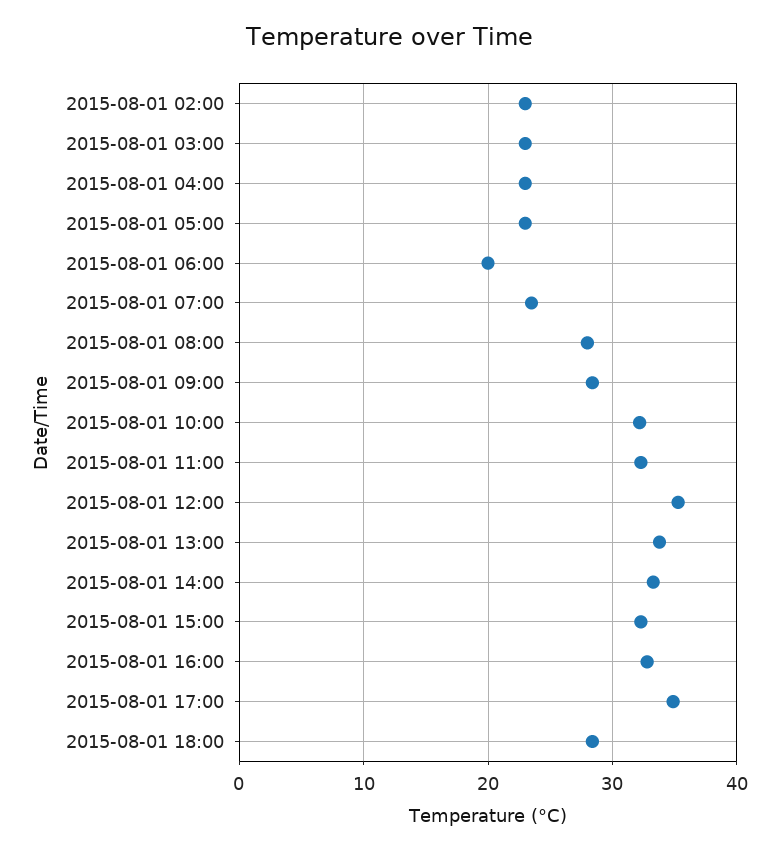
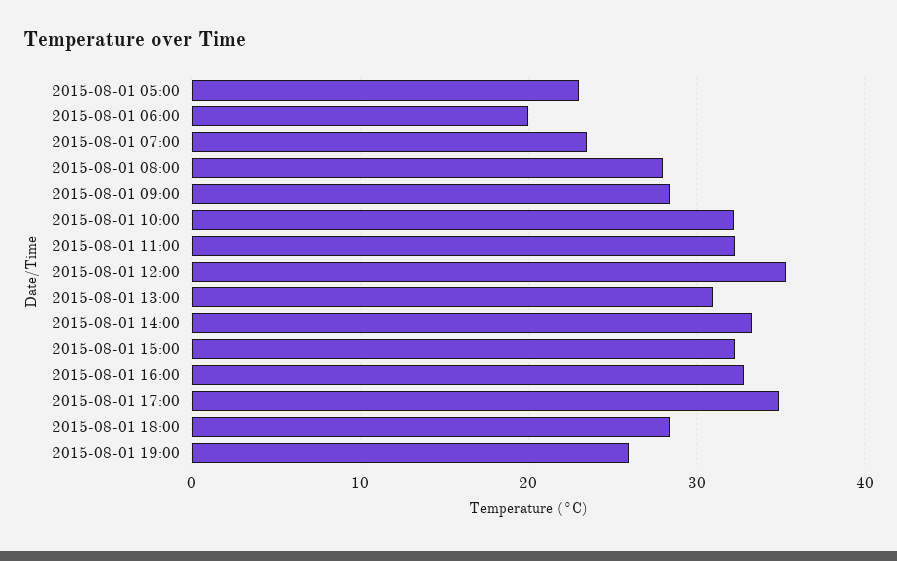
2015-08-01 02:00: 23 -> none
2015-08-01 03:00: 23 -> none
2015-08-01 04:00: 23 -> none
2015-08-01 13:00: 34 -> 31
2015-08-01 19:00: none -> 26

